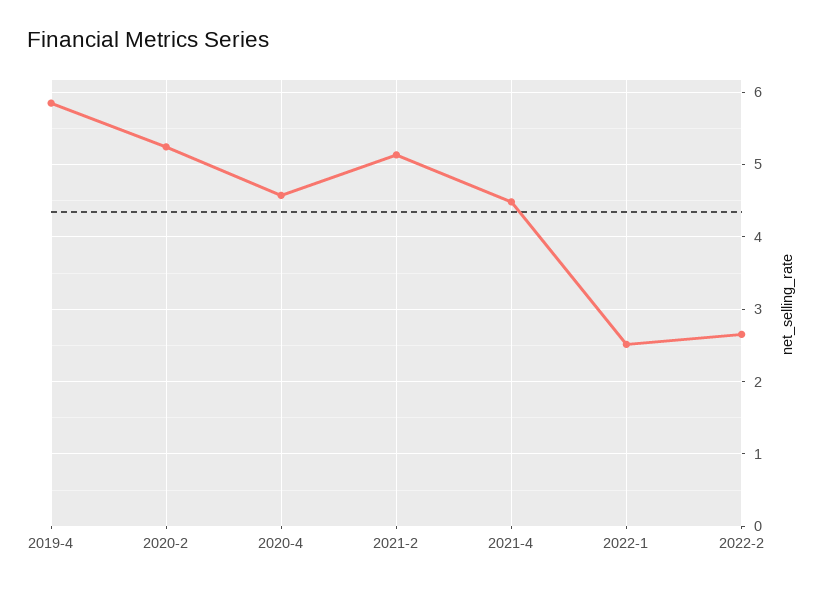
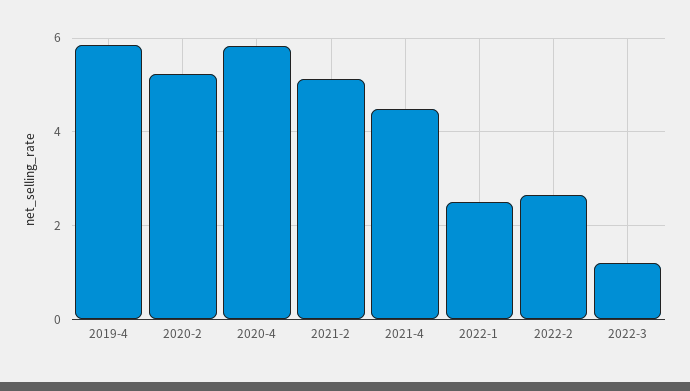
2020-4: 4.6 -> 5.8
2022-3: none -> 1.2

